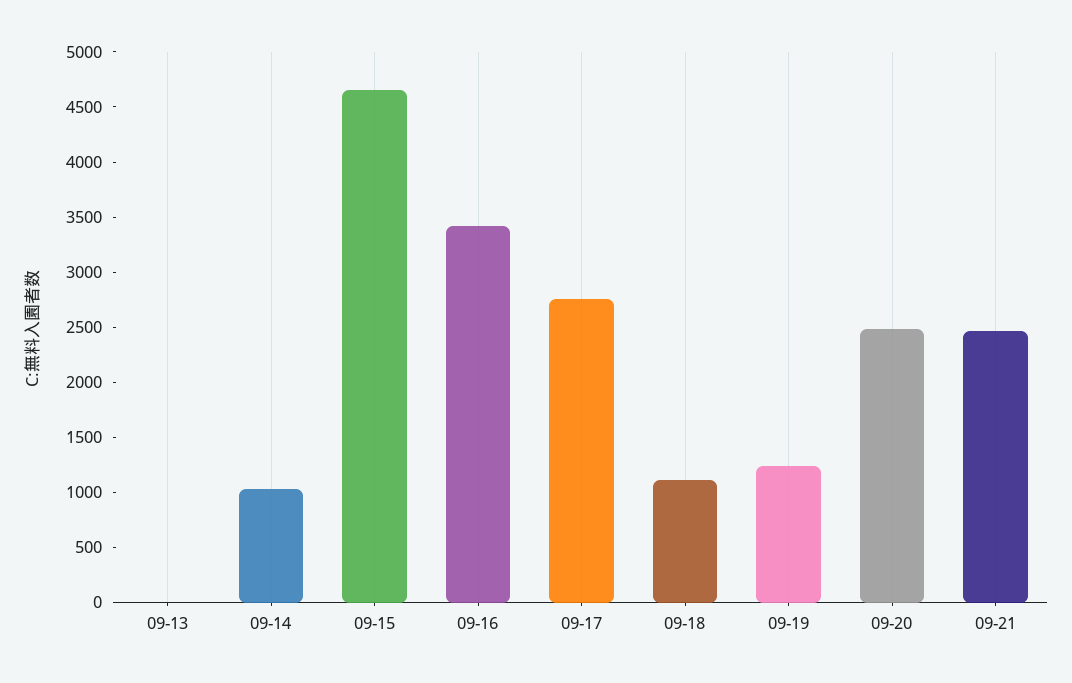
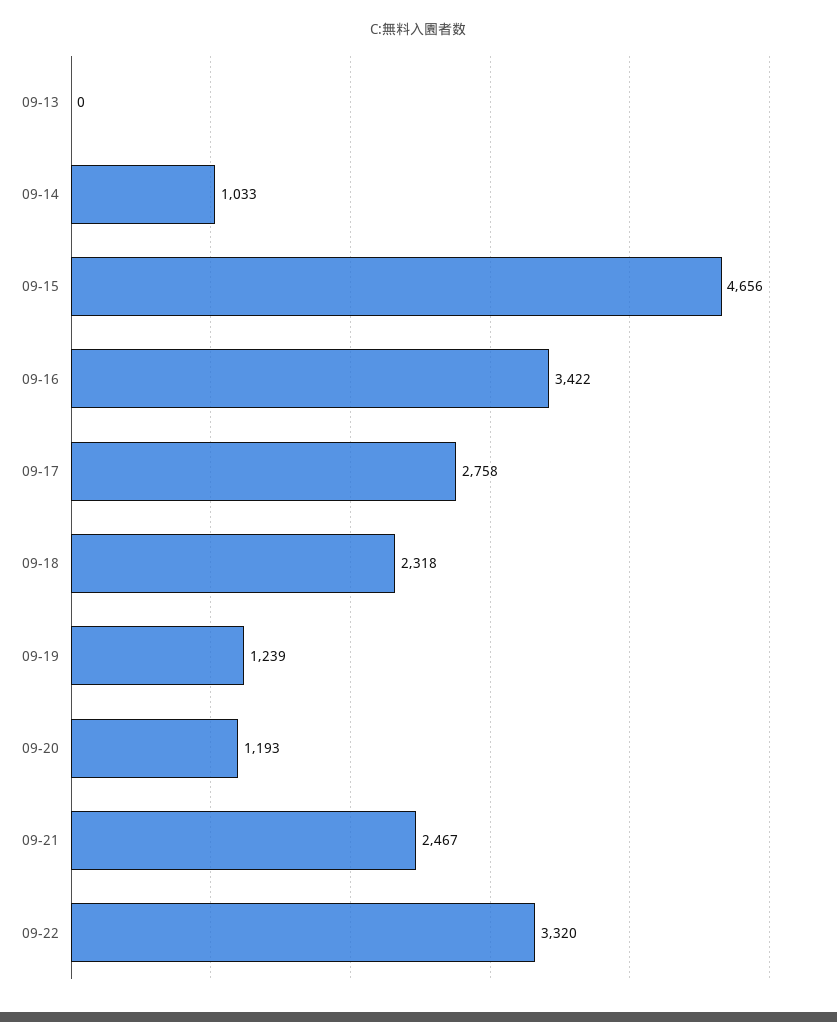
09-18: 1100 -> 2318
09-20: 2500 -> 1193
09-22: none -> 3320

